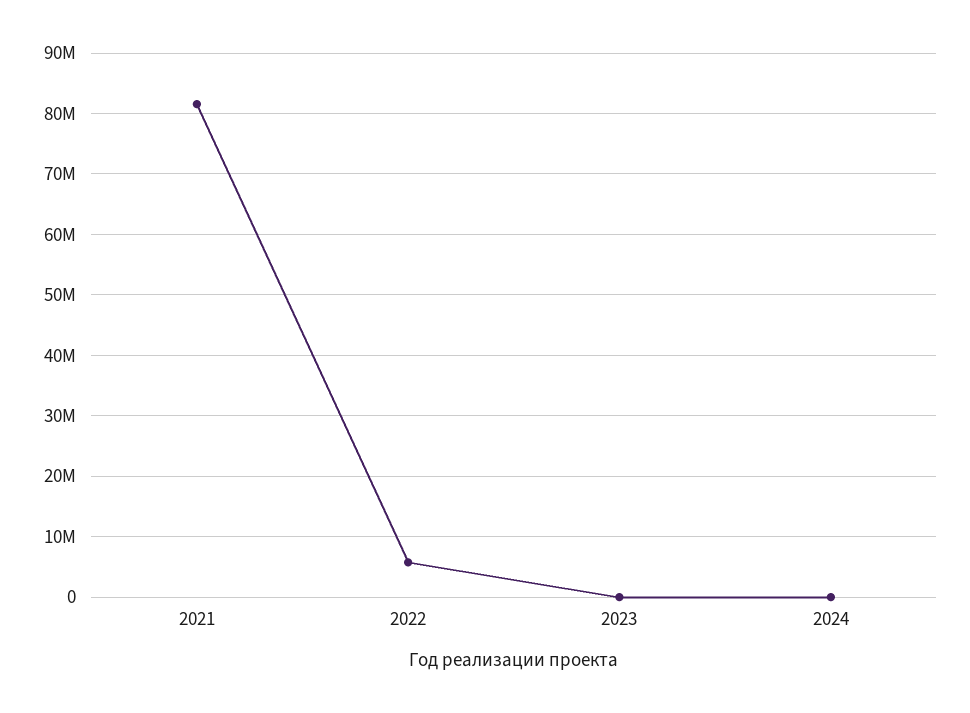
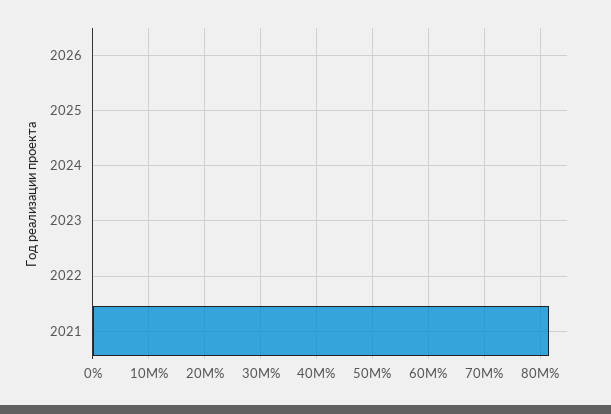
2022: 6000000 -> 0
2026: none -> 0
2025: none -> 0

